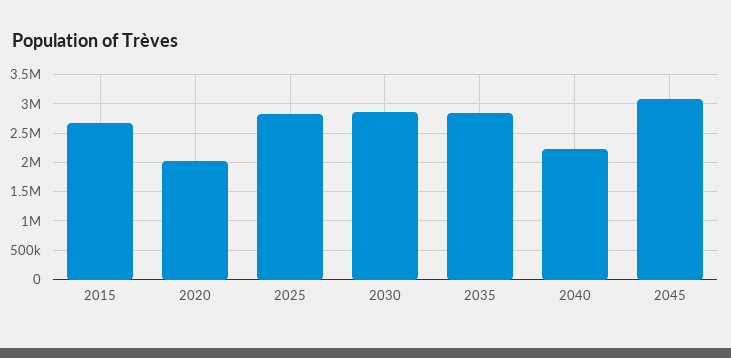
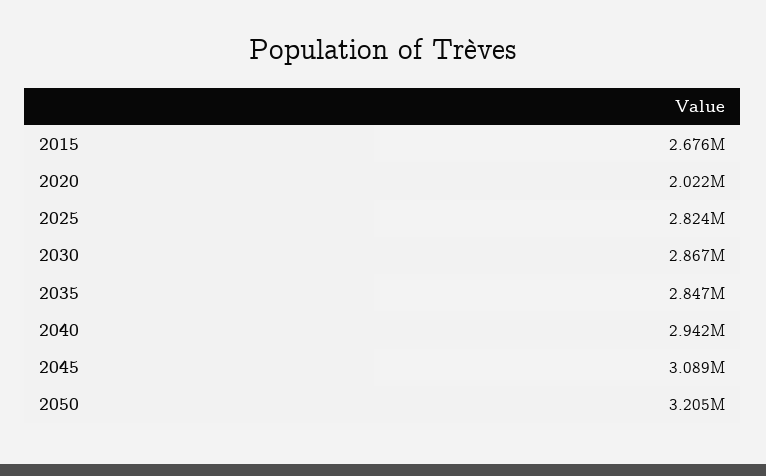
2040: 2250000 -> 2942000
2050: none -> 3205000

